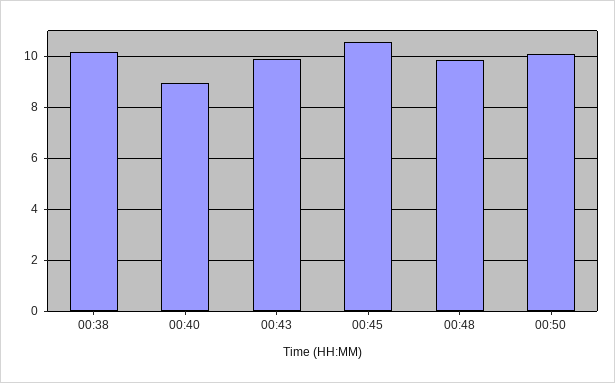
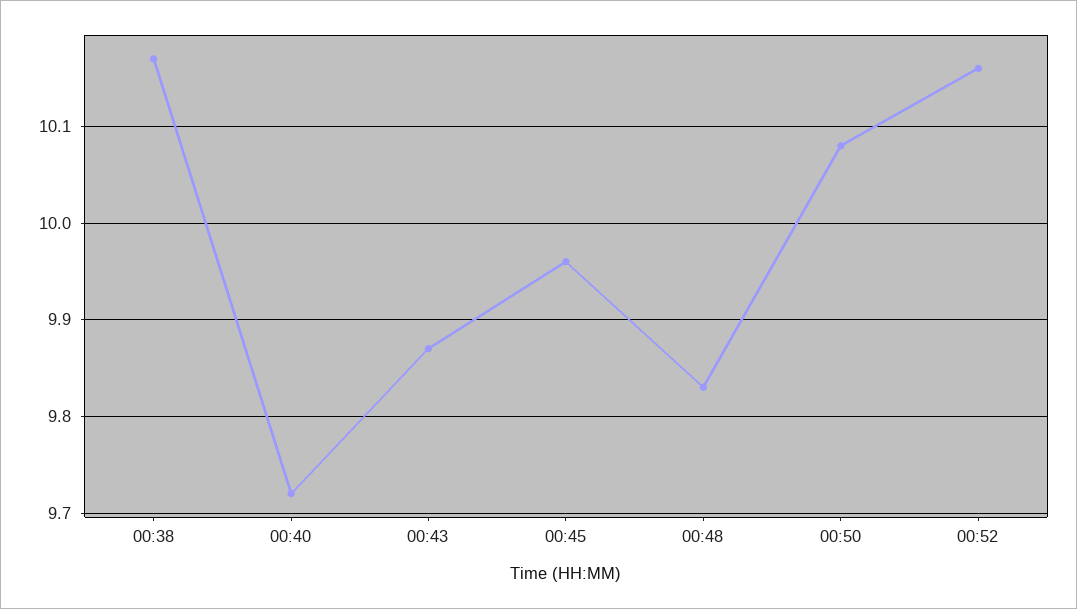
00:40: 9 -> 9.72
00:45: 10.5 -> 9.96
00:52: none -> 10.16

